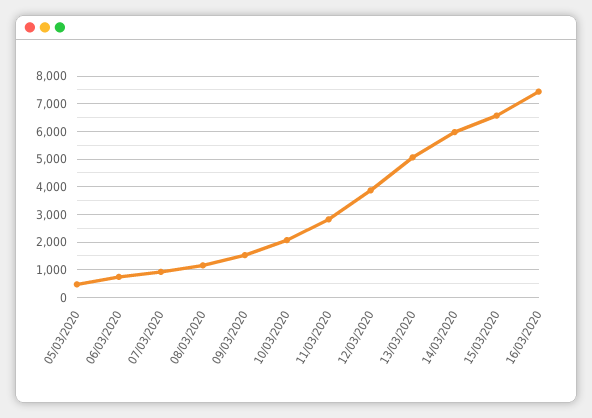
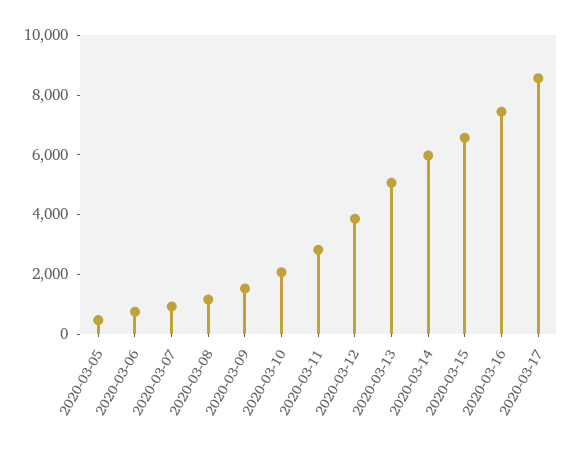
2020-03-17: none -> 8500

